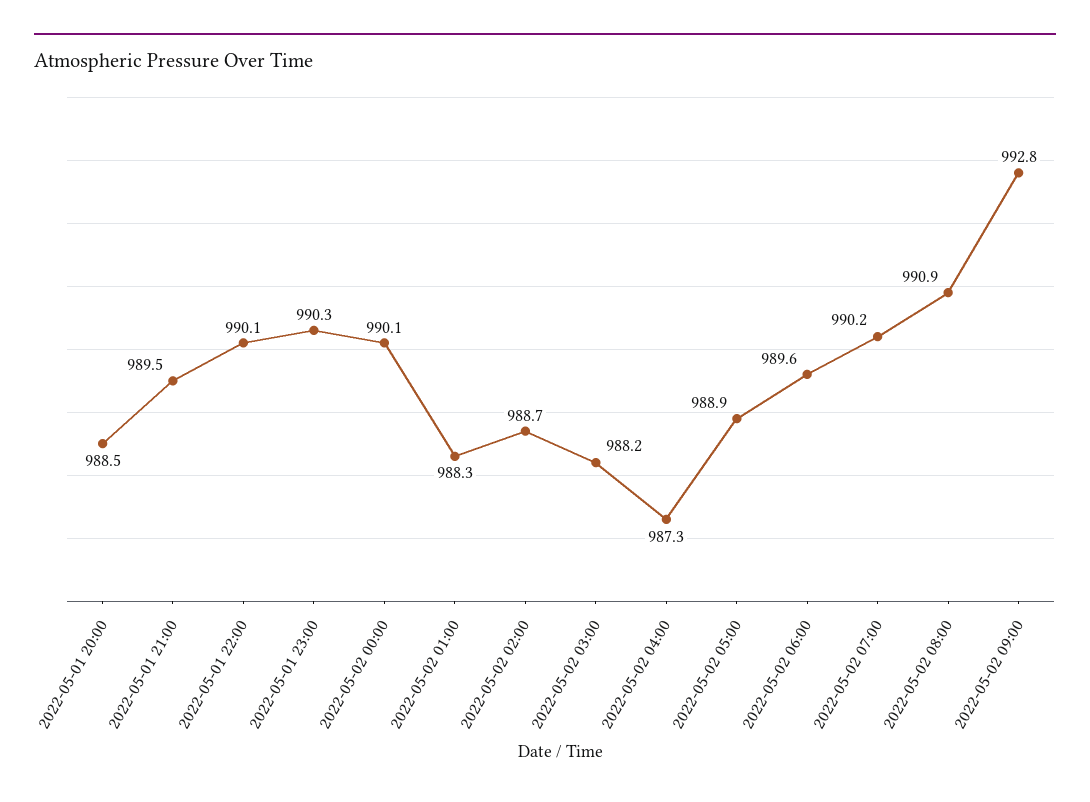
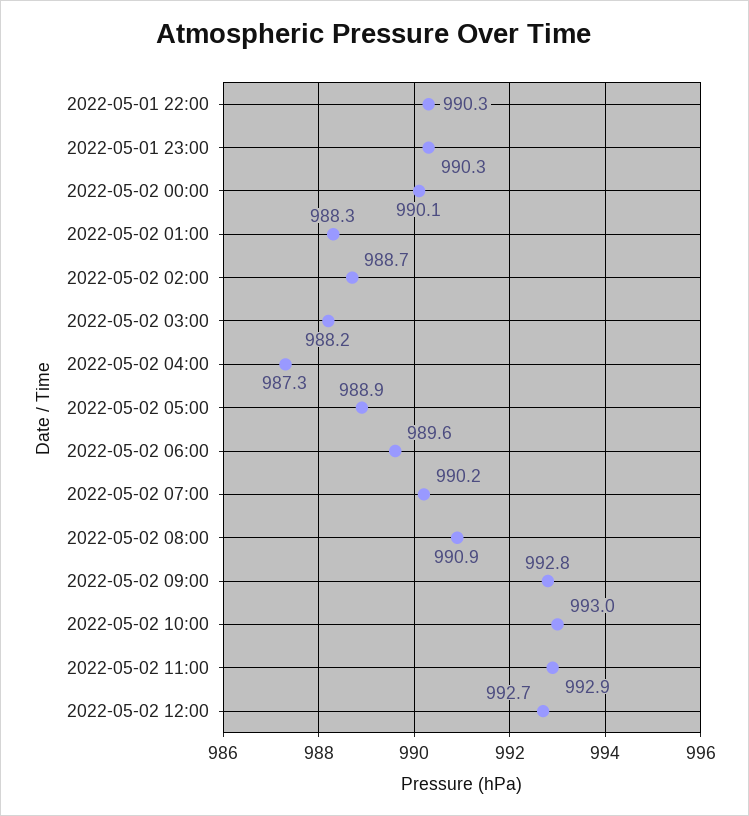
2022-05-01 20:00: 988.5 -> none
2022-05-01 21:00: 989.5 -> none
2022-05-01 22:00: 990.1 -> 990.3
2022-05-02 10:00: none -> 993
2022-05-02 11:00: none -> 992.9
2022-05-02 12:00: none -> 992.7

